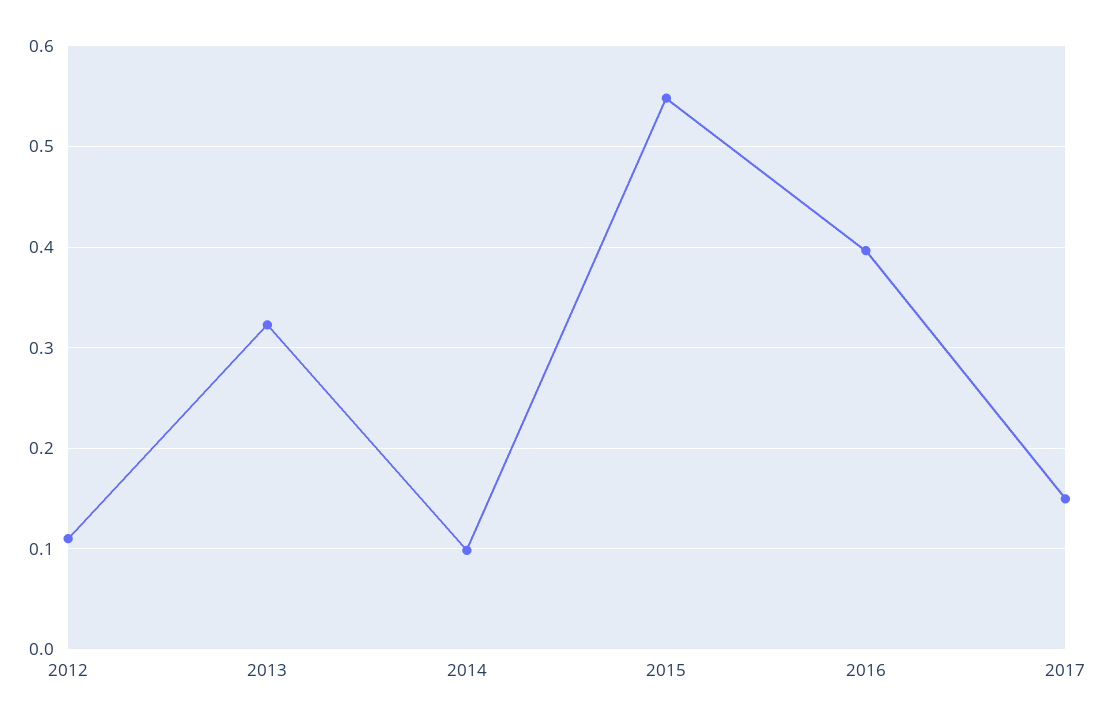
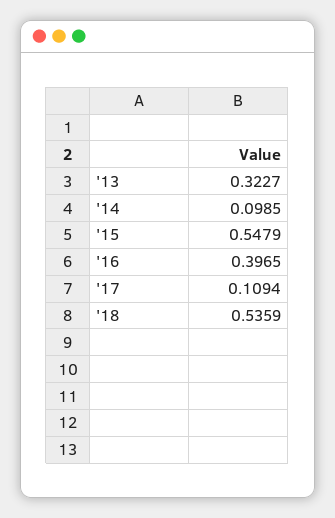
2012: 0.11 -> none
2017: 0.15 -> 0.1094
'18: none -> 0.5359

